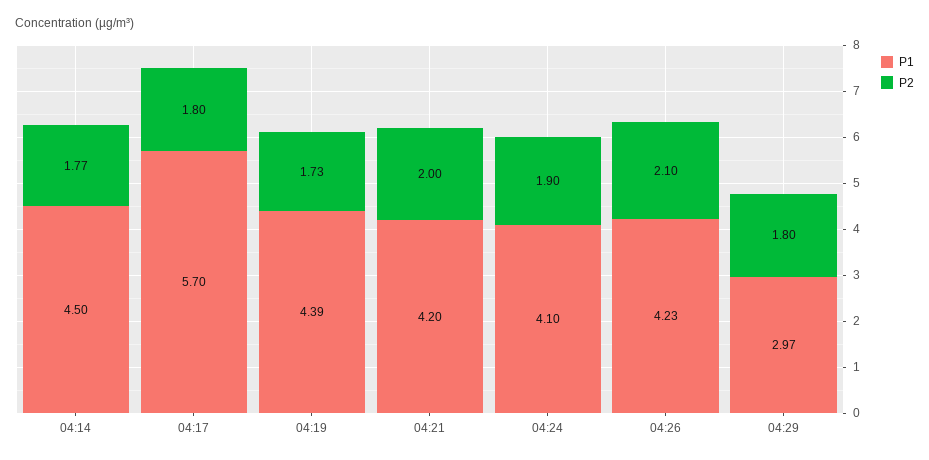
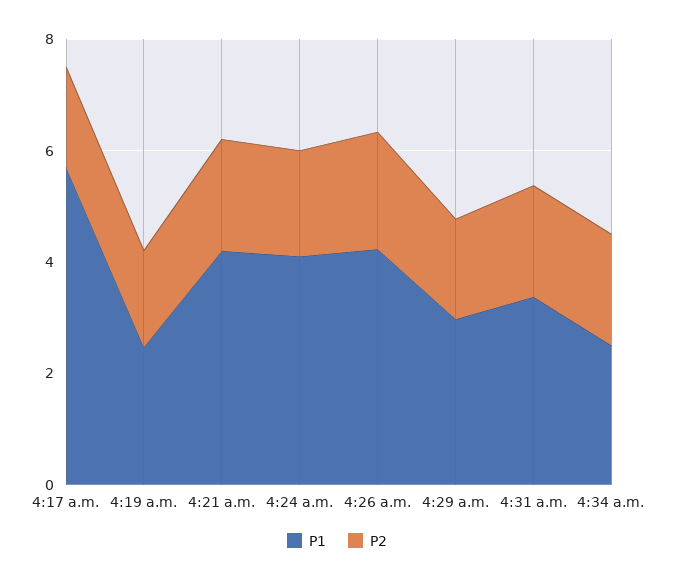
P1, 04:14: 4.5 -> none
P2, 04:14: 1.77 -> none
P1, 04:19: 4.39 -> 2.5
P1, 4:31 a.m.: none -> 3.5
P2, 4:31 a.m.: none -> 2
P1, 4:34 a.m.: none -> 2.5
P2, 4:34 a.m.: none -> 2

